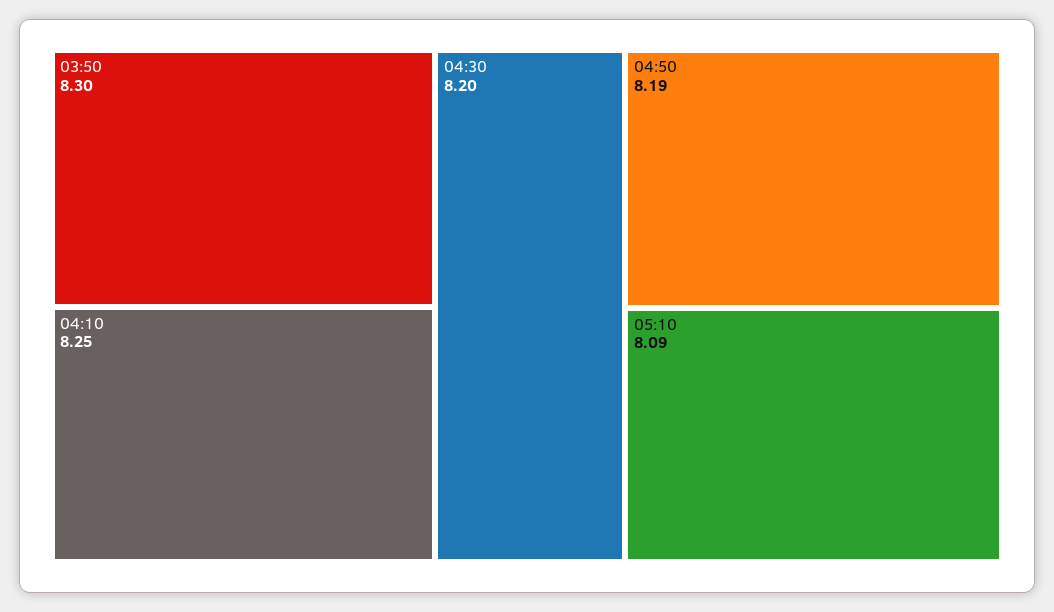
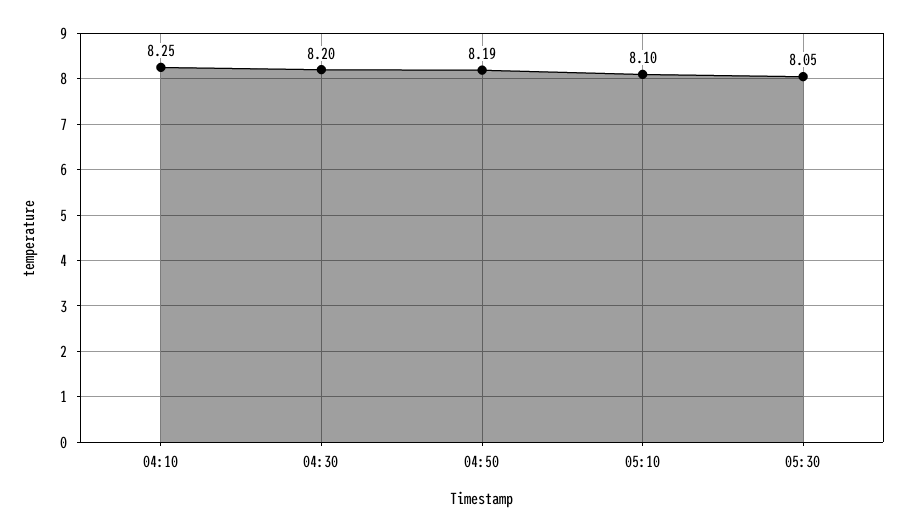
03:50: 8.3 -> none
05:10: 8.09 -> 8.1
05:30: none -> 8.05

